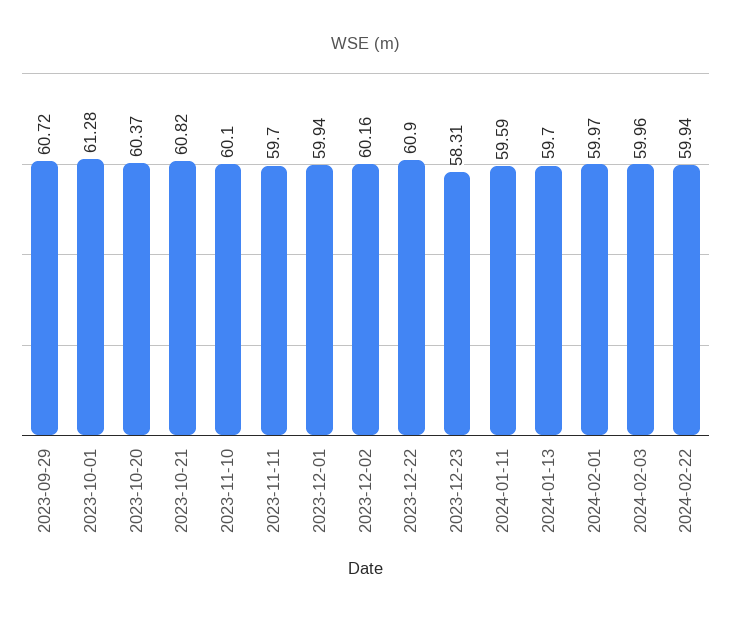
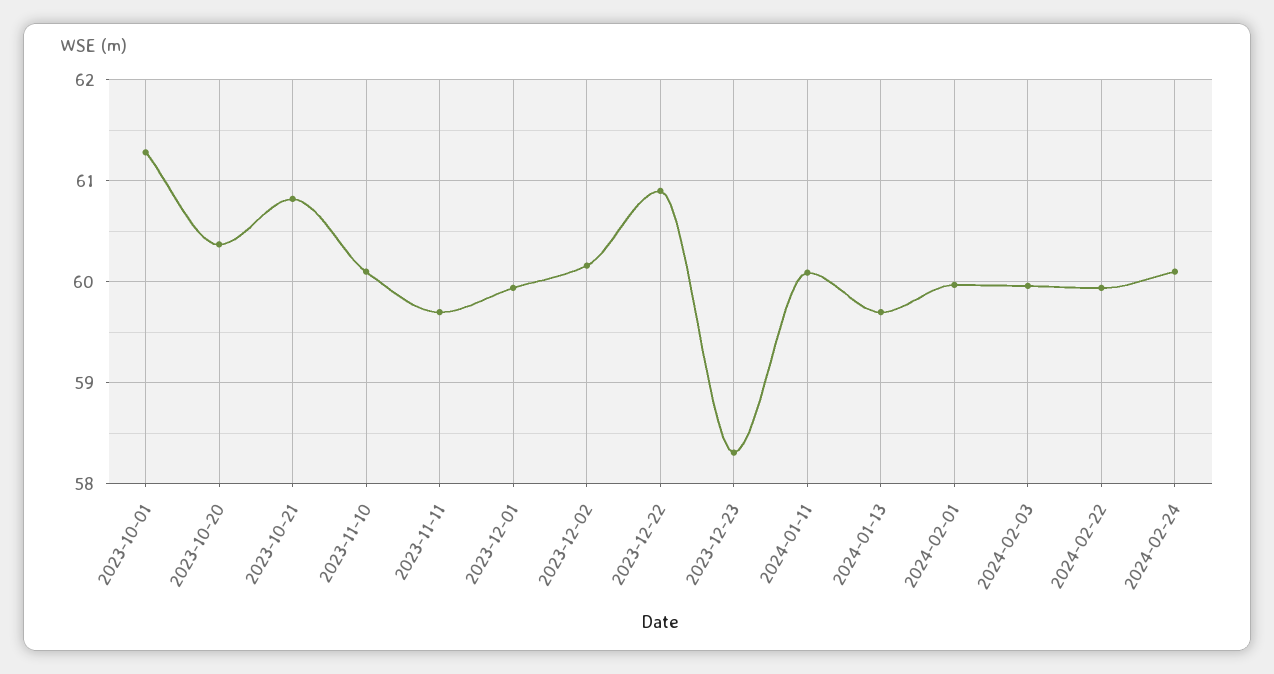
2023-09-29: 60.72 -> none
2024-01-11: 59.59 -> 60.1
2024-02-24: none -> 60.1

